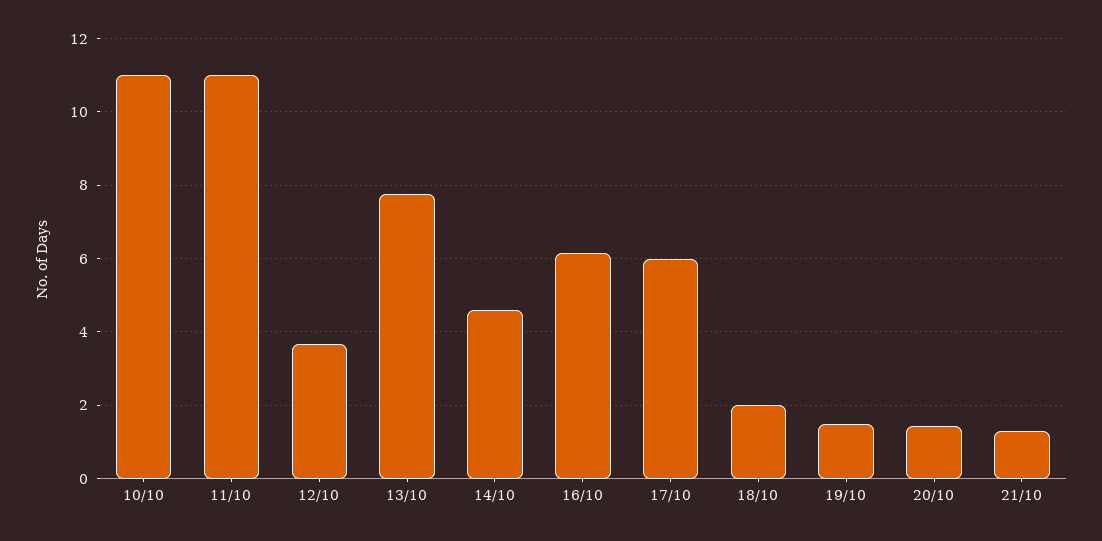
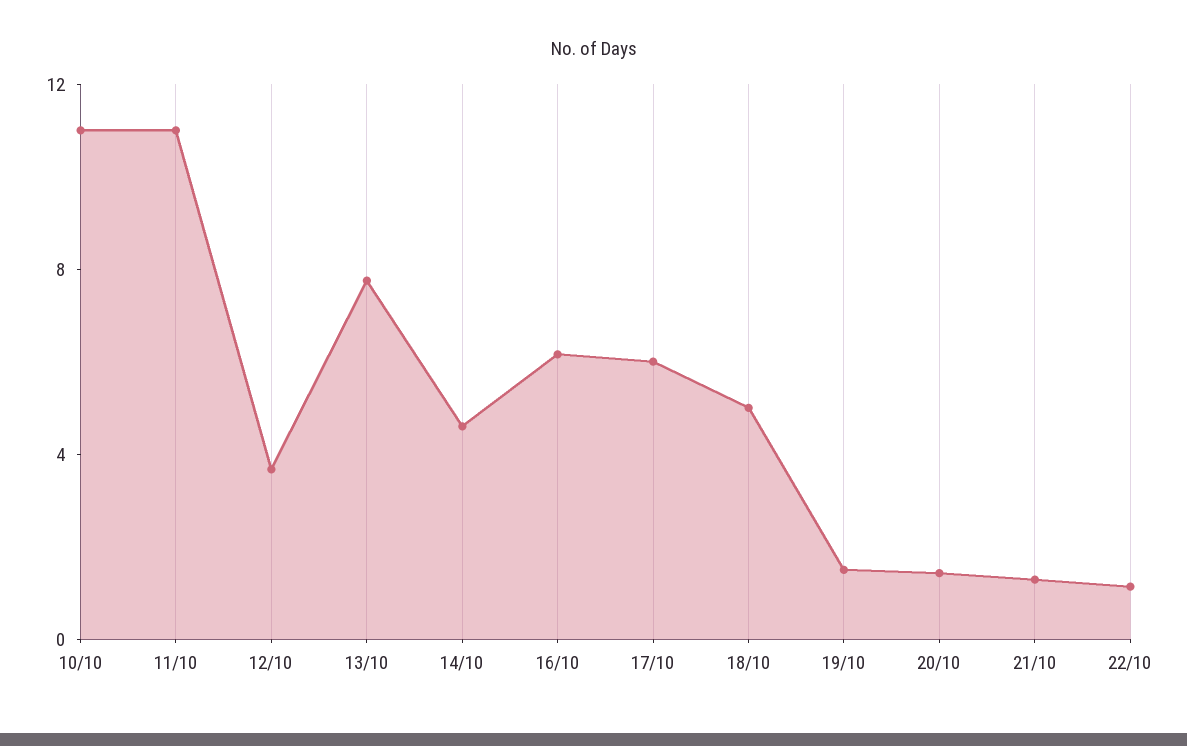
18/10: 2 -> 5
22/10: none -> 1

